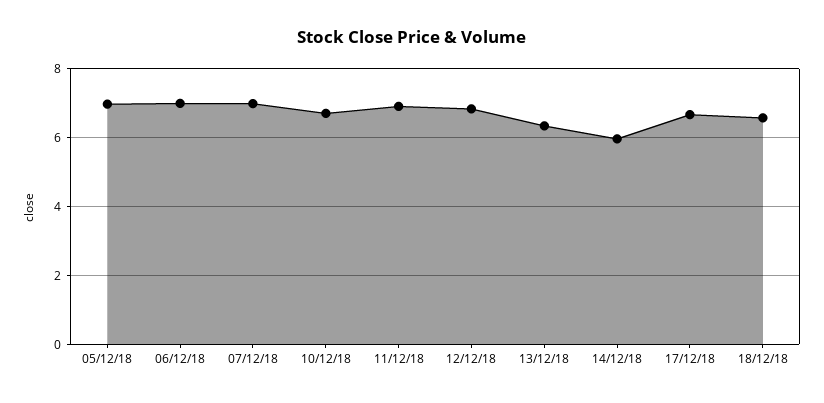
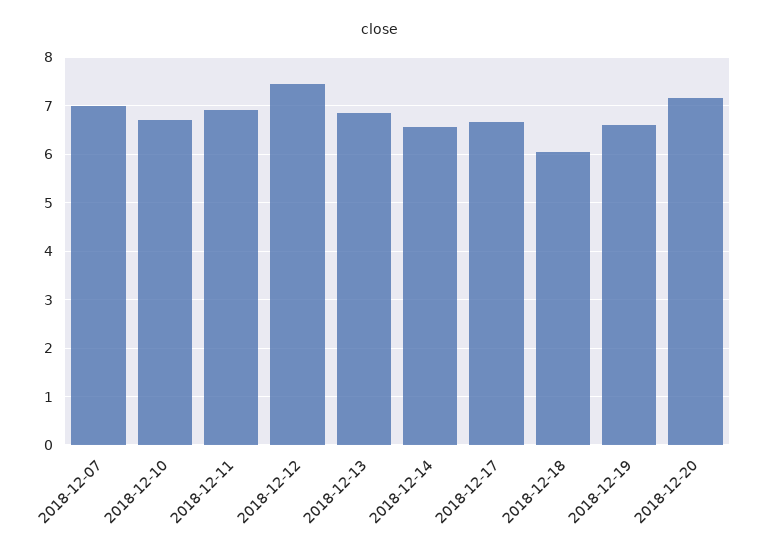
05/12/18: 7 -> none
06/12/18: 7 -> none
12/12/18: 6.8 -> 7.4
13/12/18: 6.4 -> 6.8
14/12/18: 6 -> 6.6
18/12/18: 6.6 -> 6
2018-12-19: none -> 6.6
2018-12-20: none -> 7.2

